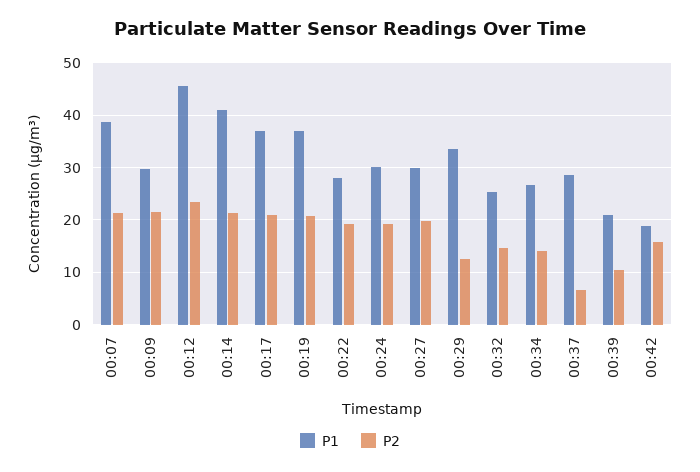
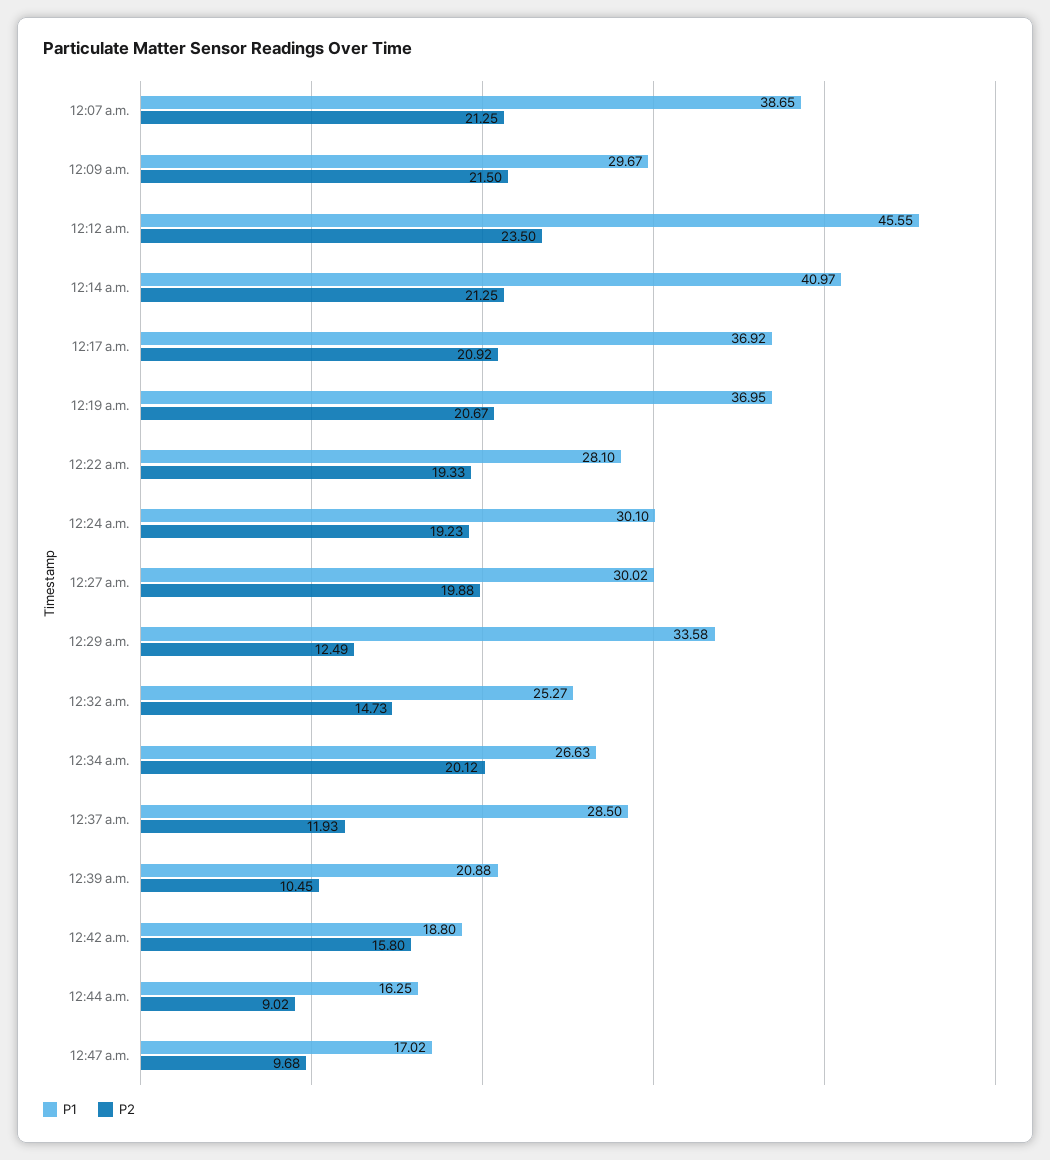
P2, 00:34: 14 -> 20.12
P2, 00:37: 6 -> 11.93
P1, 12:44 a.m.: none -> 16.25
P2, 12:44 a.m.: none -> 9.02
P1, 12:47 a.m.: none -> 17.02
P2, 12:47 a.m.: none -> 9.68

